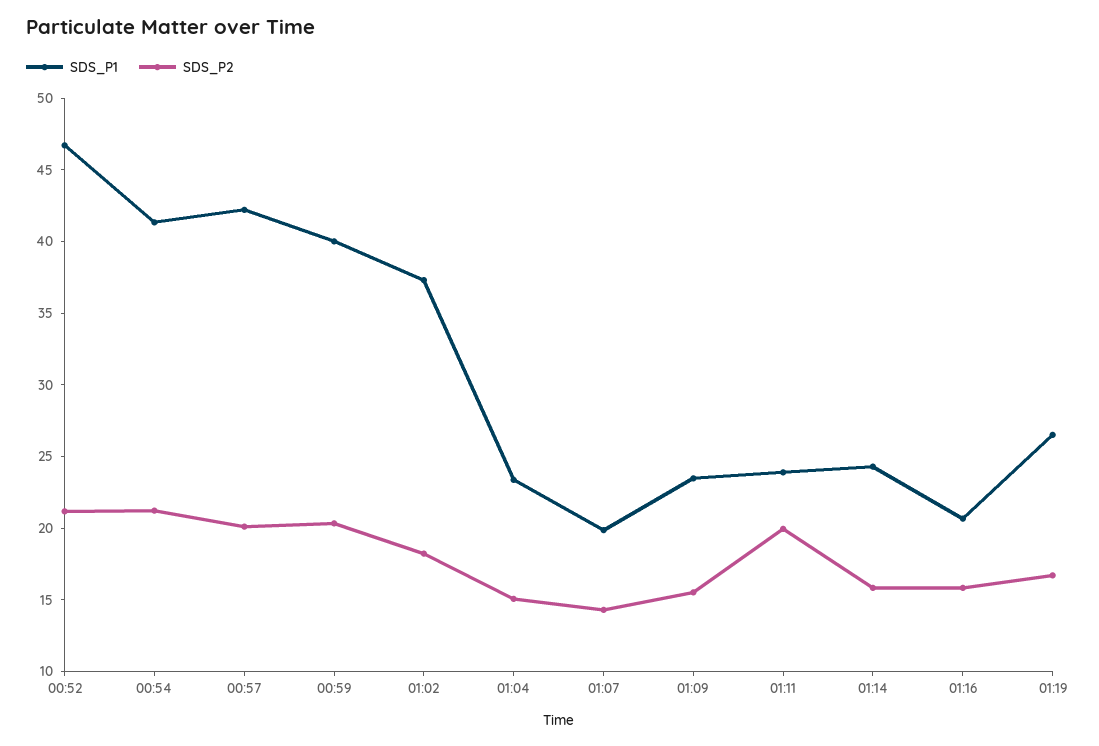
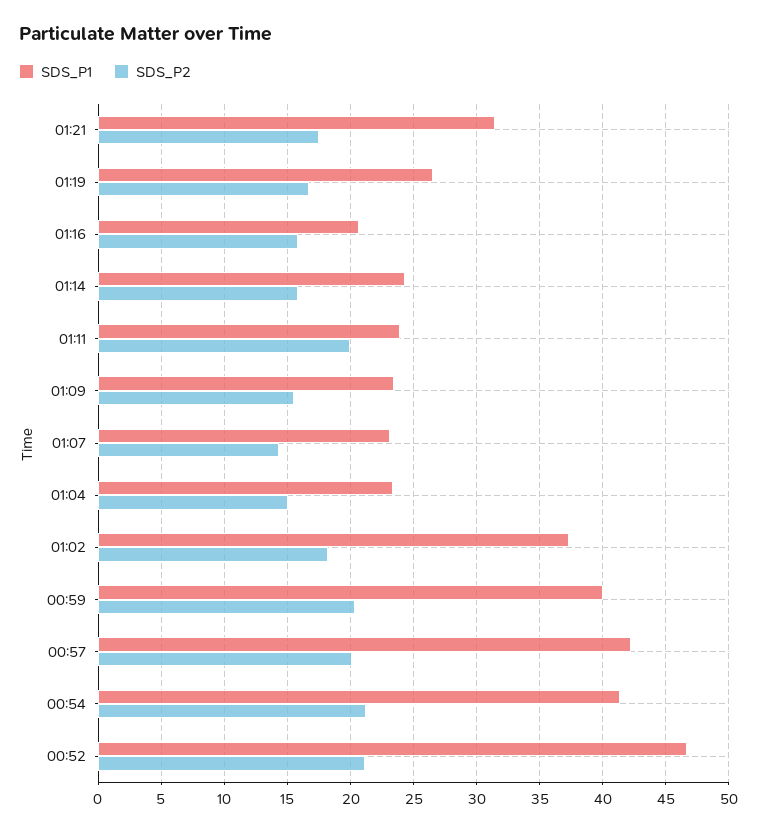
SDS_P1, 01:07: 20 -> 23
SDS_P1, 01:21: none -> 31.5
SDS_P2, 01:21: none -> 17.5

